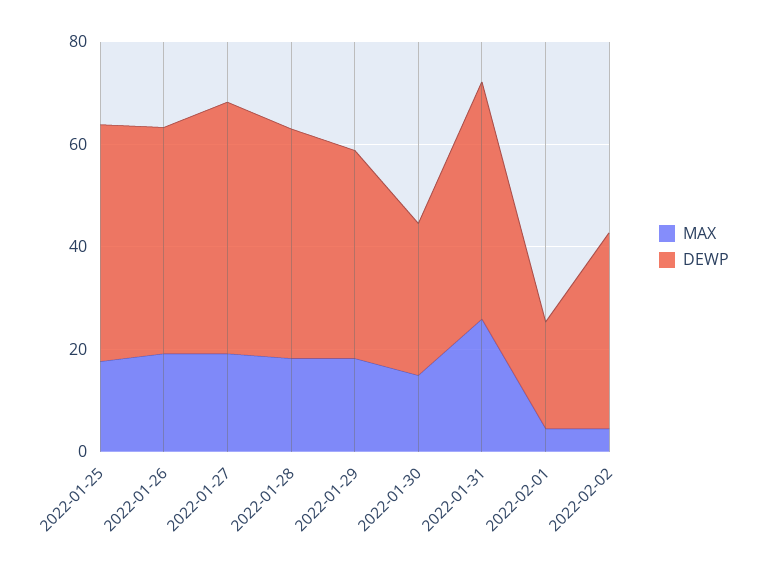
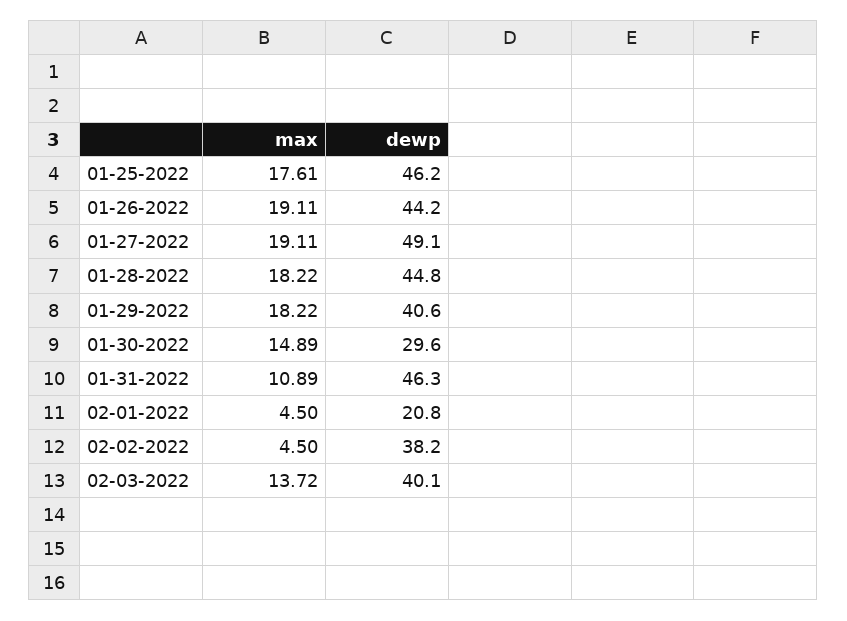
MAX, 2022-01-31: 25 -> 10.89
MAX, 02-03-2022: none -> 13.72
DEWP, 02-03-2022: none -> 40.1

